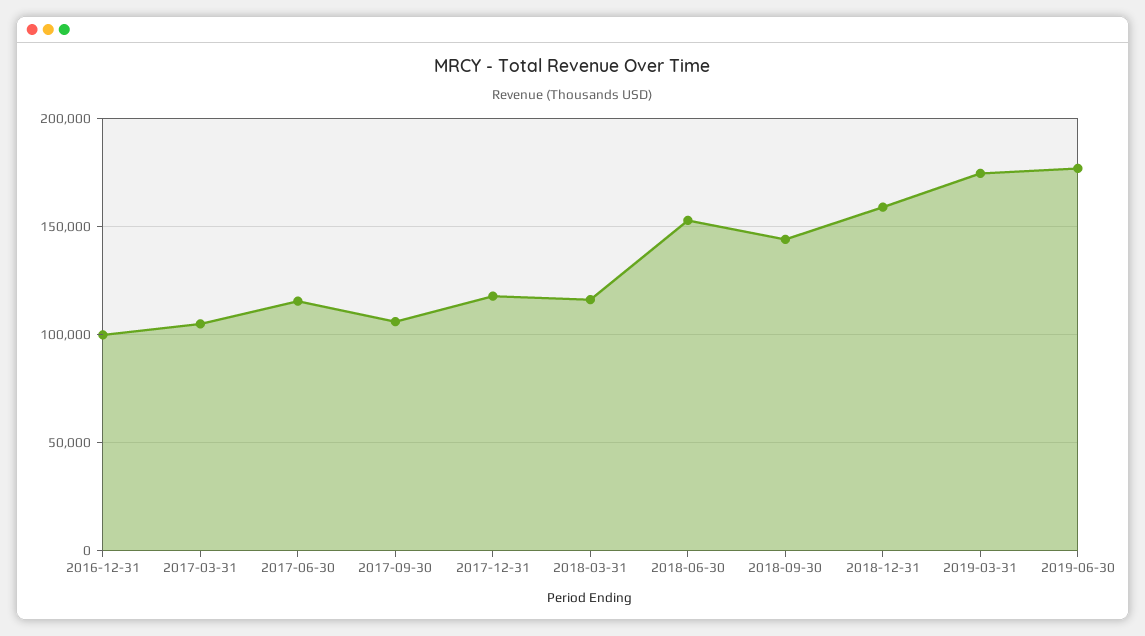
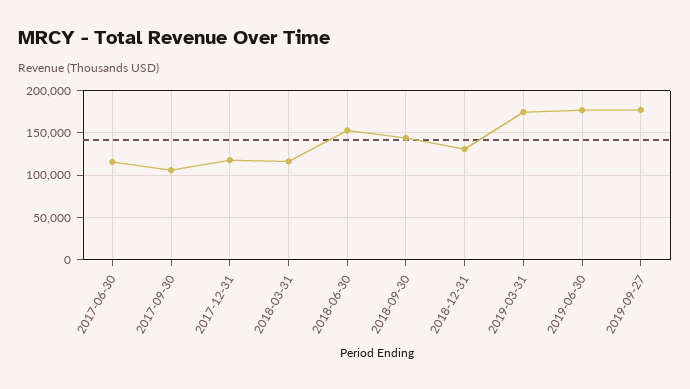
2016-12-31: 100000 -> none
2017-03-31: 105000 -> none
2018-12-31: 160000 -> 130000
2019-09-27: none -> 180000

